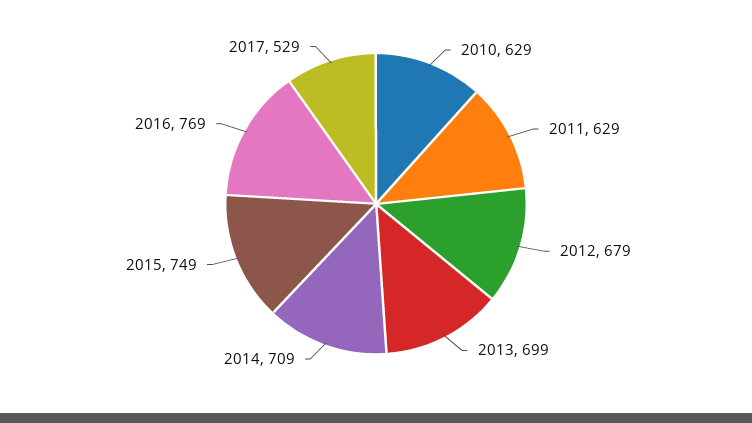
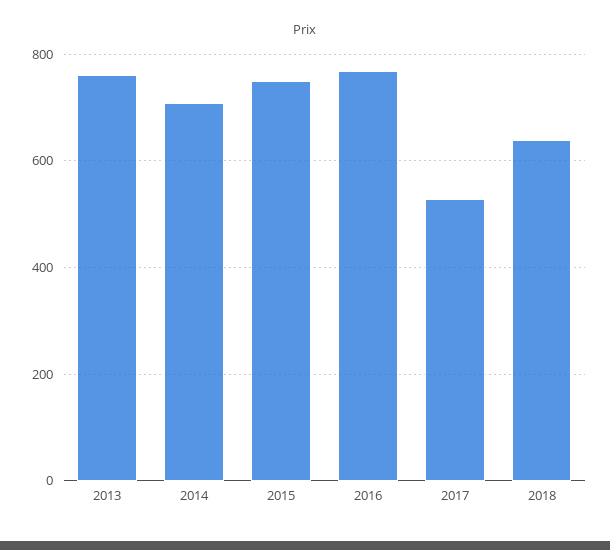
2010: 629 -> none
2011: 629 -> none
2012: 679 -> none
2013: 699 -> 760
2018: none -> 640

